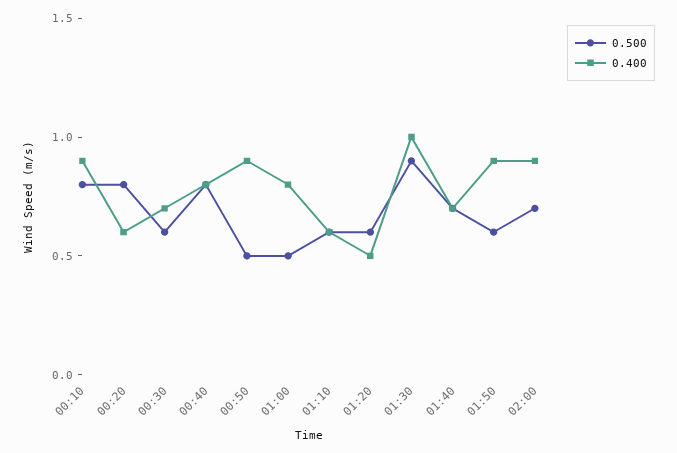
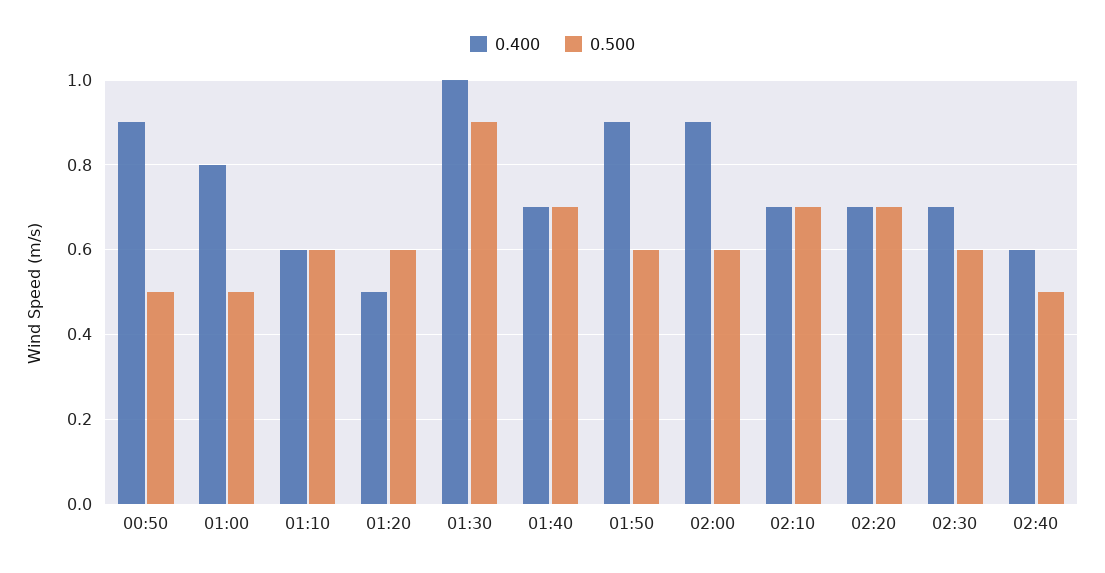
0.500, 00:10: 0.8 -> none
0.400, 00:10: 0.9 -> none
0.500, 00:20: 0.8 -> none
0.400, 00:20: 0.6 -> none
0.500, 00:30: 0.6 -> none
0.400, 00:30: 0.7 -> none
0.500, 00:40: 0.8 -> none
0.400, 00:40: 0.8 -> none
0.500, 02:00: 0.7 -> 0.6
0.400, 02:10: none -> 0.7
0.500, 02:10: none -> 0.7
0.400, 02:20: none -> 0.7
0.500, 02:20: none -> 0.7
0.400, 02:30: none -> 0.7
0.500, 02:30: none -> 0.6
0.400, 02:40: none -> 0.6
0.500, 02:40: none -> 0.5

